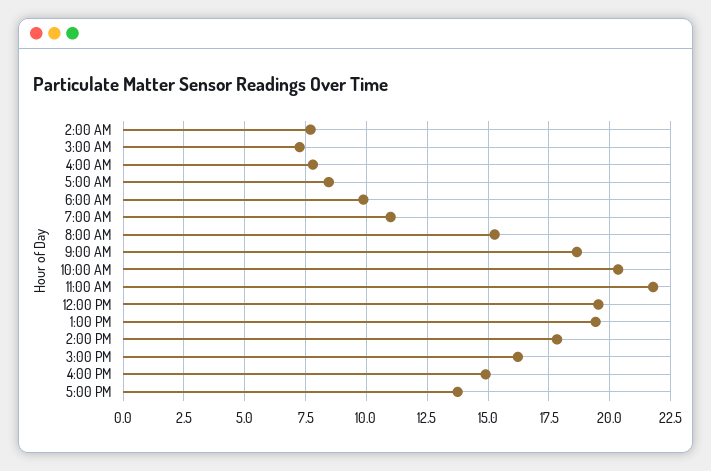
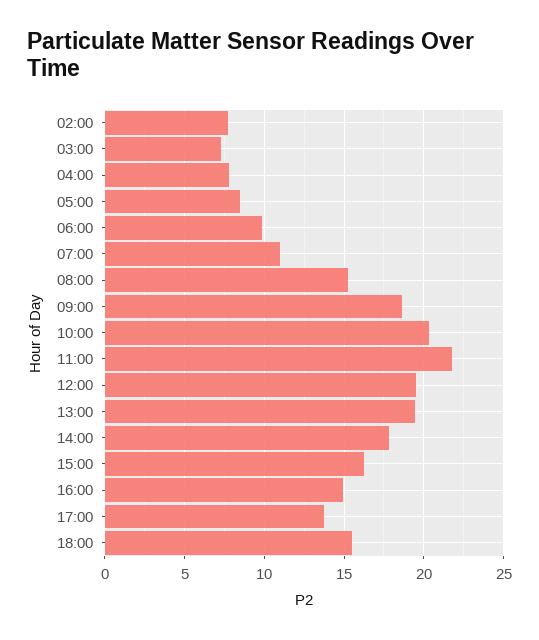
18:00: none -> 15.5

